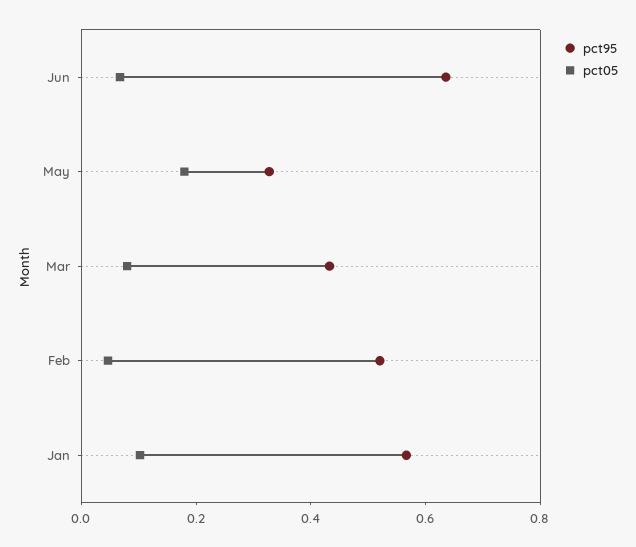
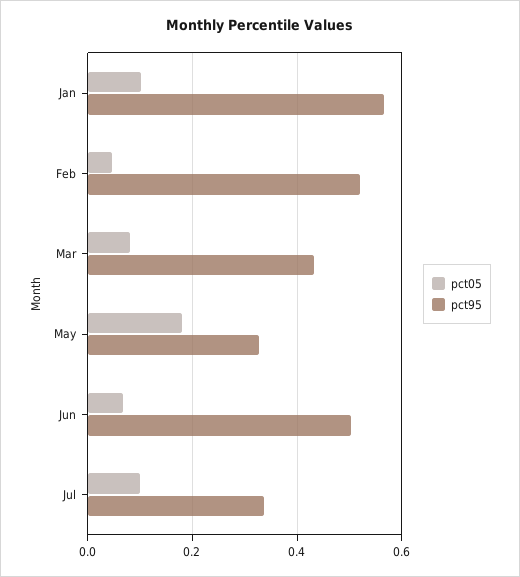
pct95, Jun: 0.65 -> 0.5
pct05, Jul: none -> 0.1
pct95, Jul: none -> 0.34

